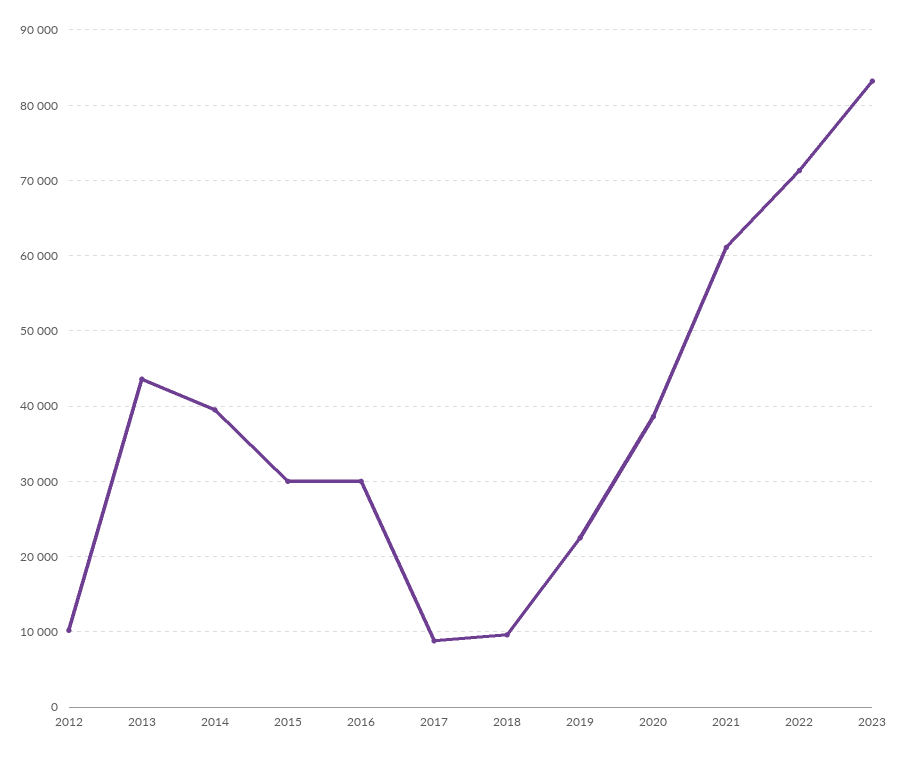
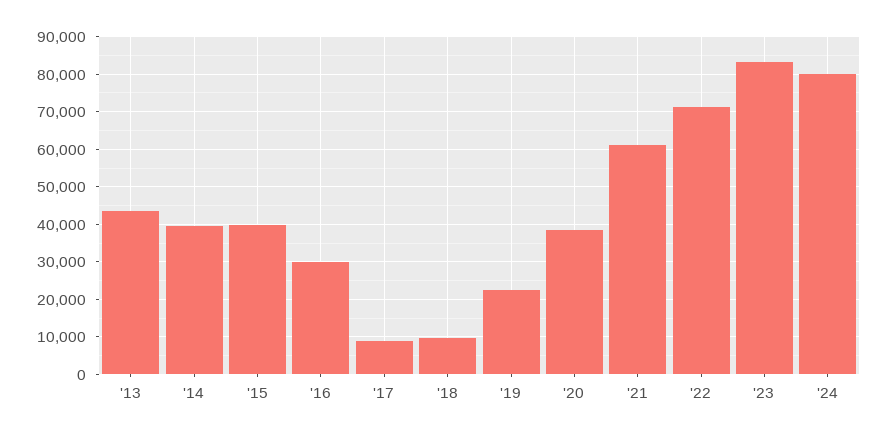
2012: 10000 -> none
2015: 30000 -> 40000
'24: none -> 80000

